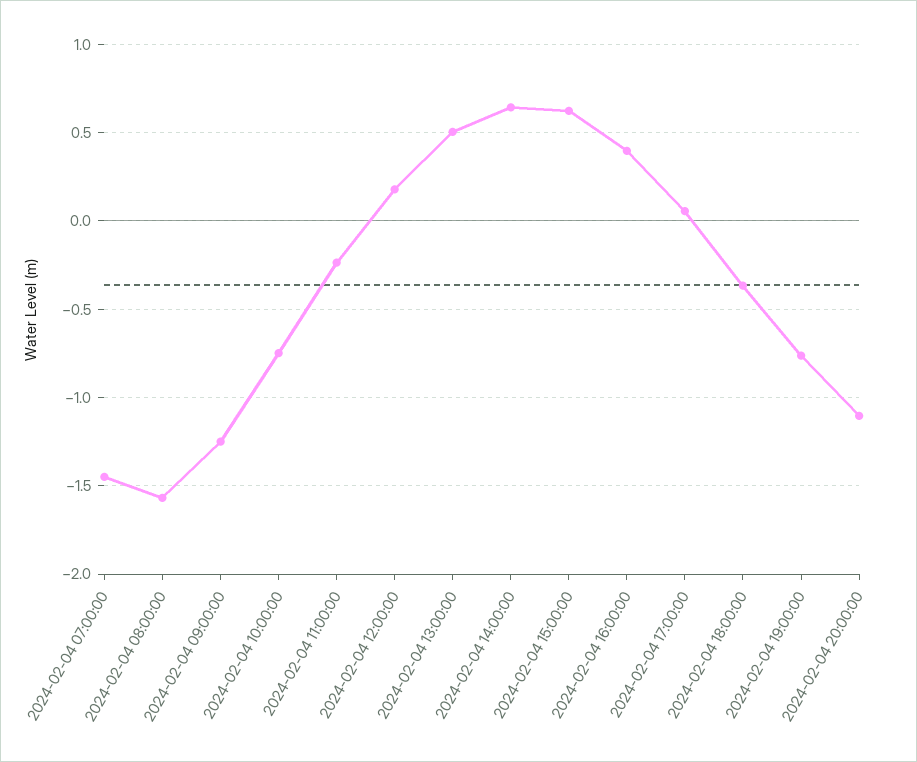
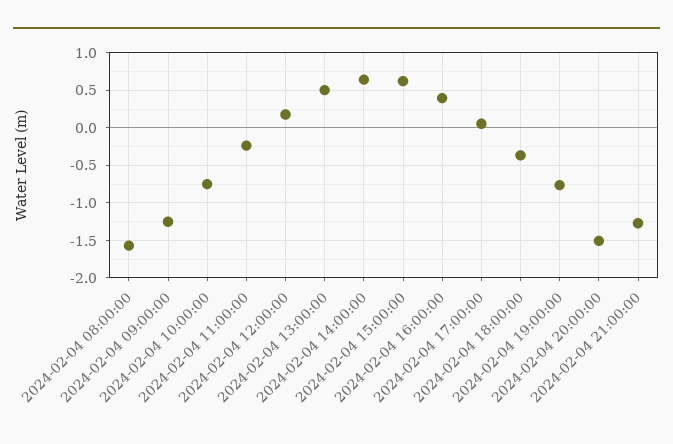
2024-02-04 07:00:00: -1.45 -> none
2024-02-04 20:00:00: -1.1 -> -1.5
2024-02-04 21:00:00: none -> -1.3

